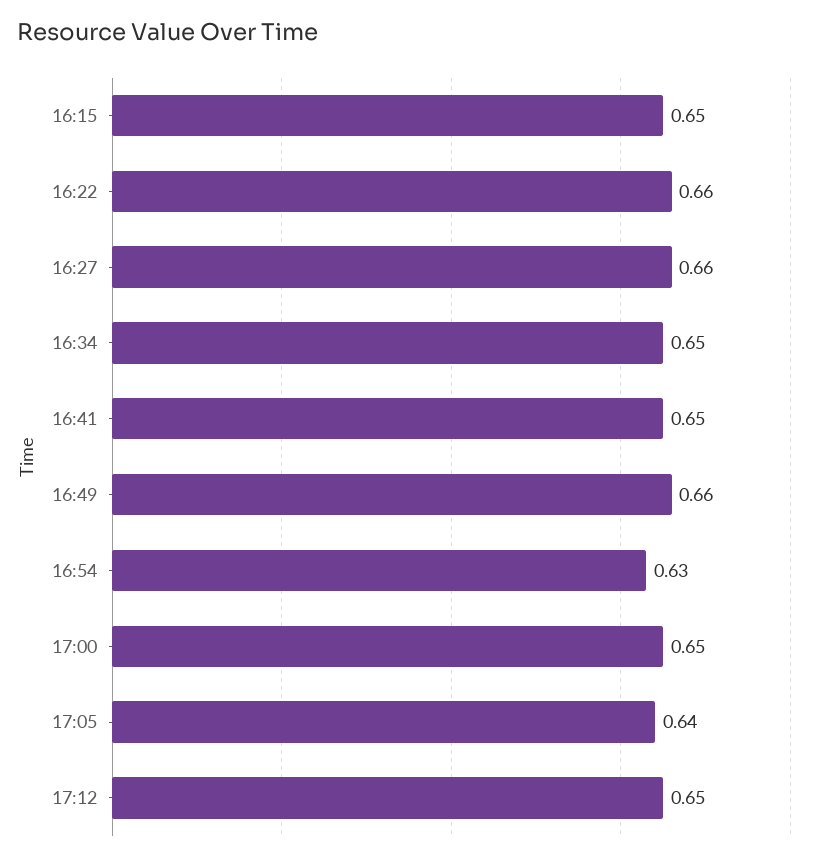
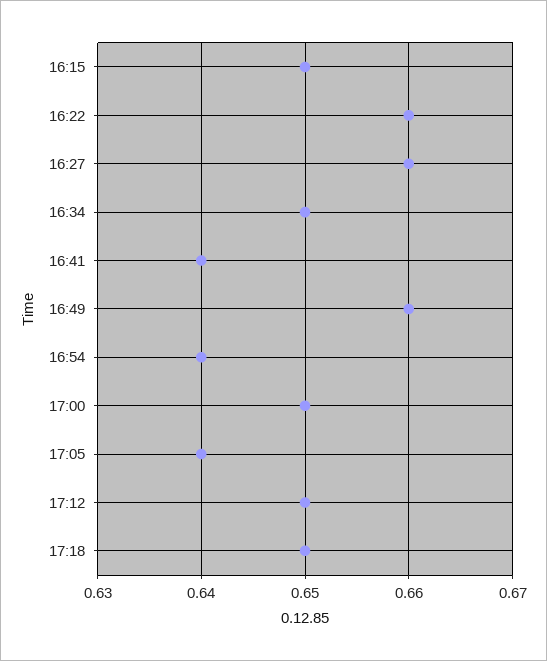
16:41: 0.65 -> 0.64
16:54: 0.63 -> 0.64
17:18: none -> 0.65

